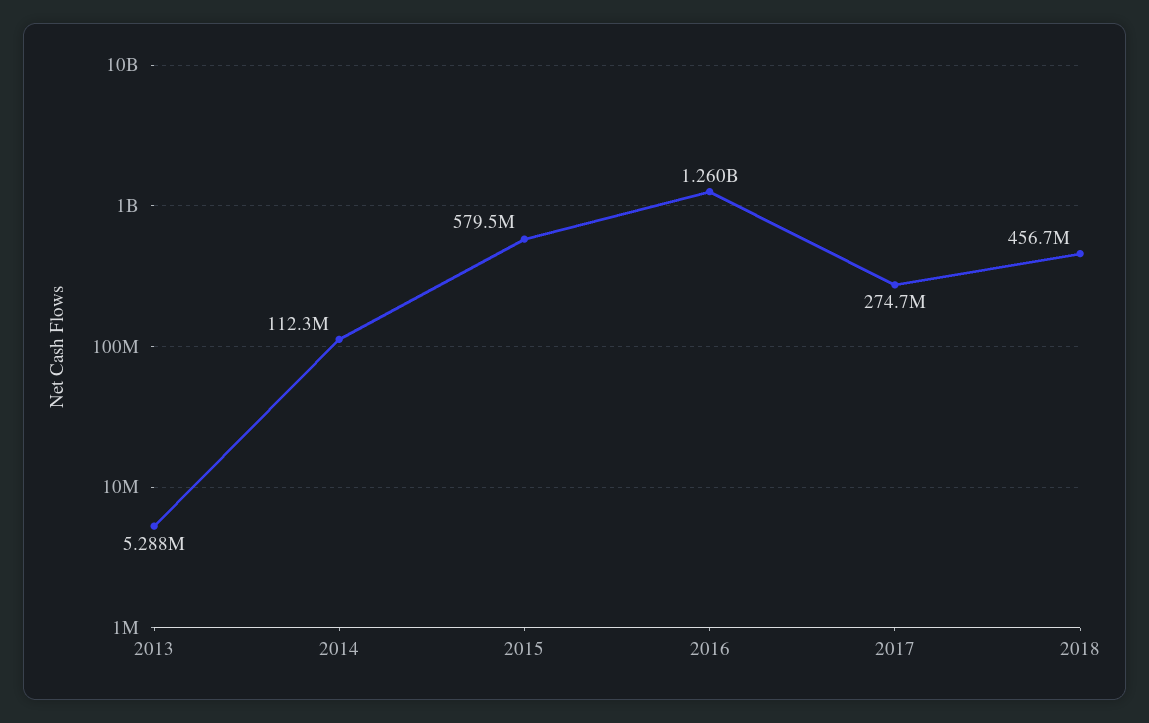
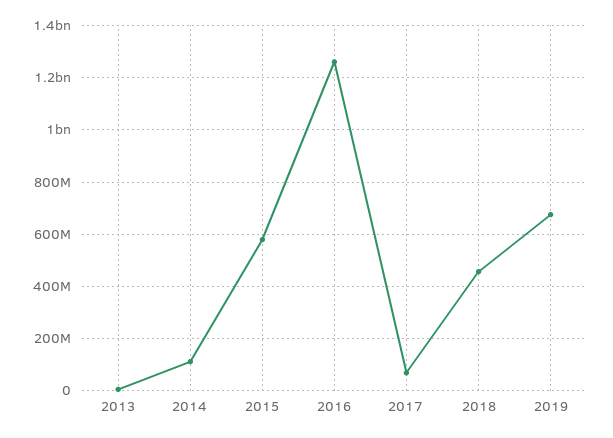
2017: 274700000 -> 75000000
2019: none -> 675000000

